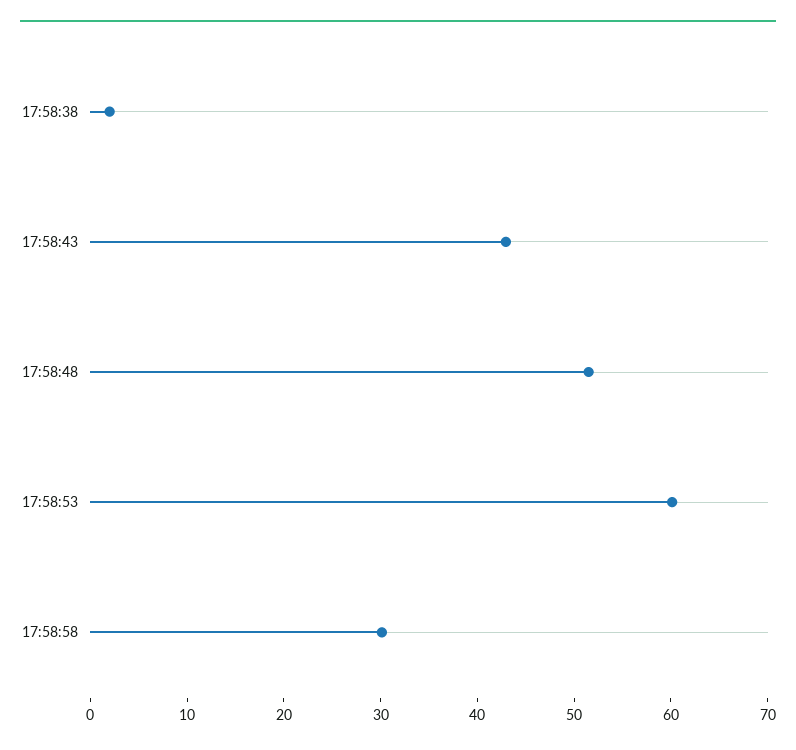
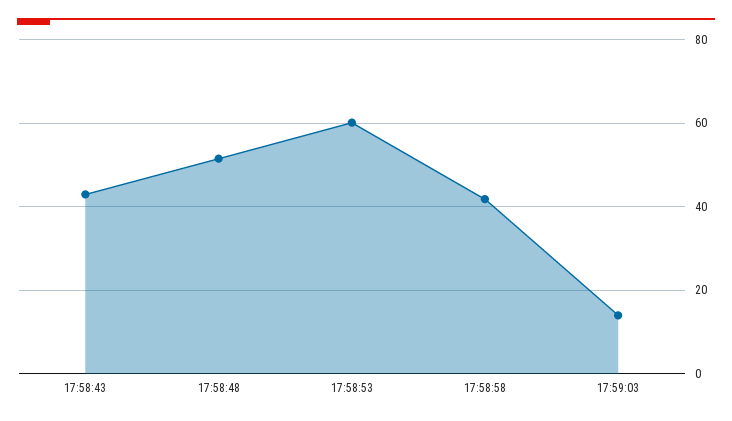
17:58:38: 2 -> none
17:58:58: 30 -> 42
17:59:03: none -> 14

